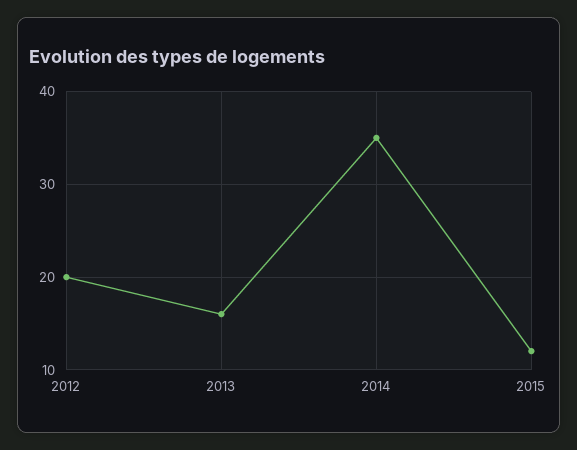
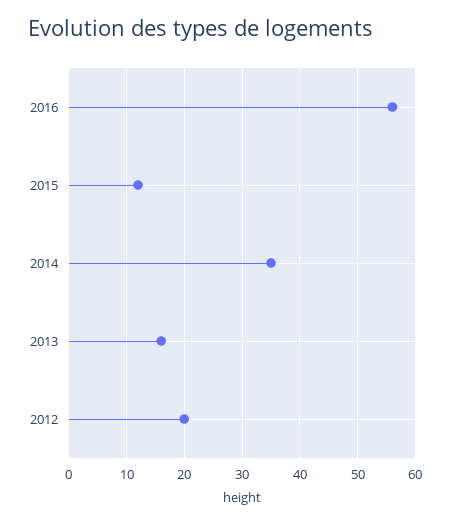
2016: none -> 55

